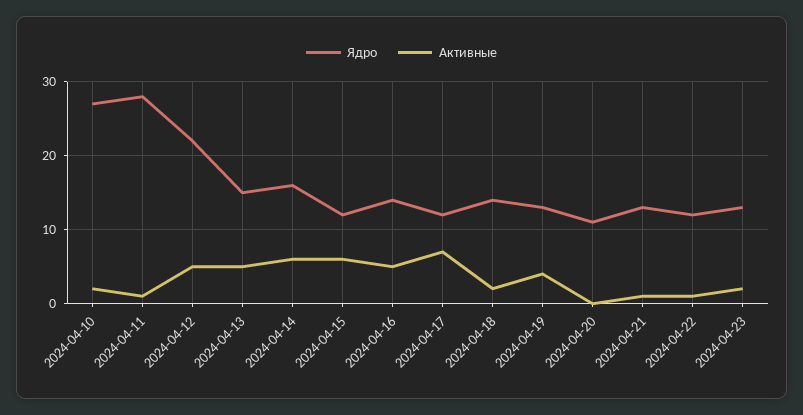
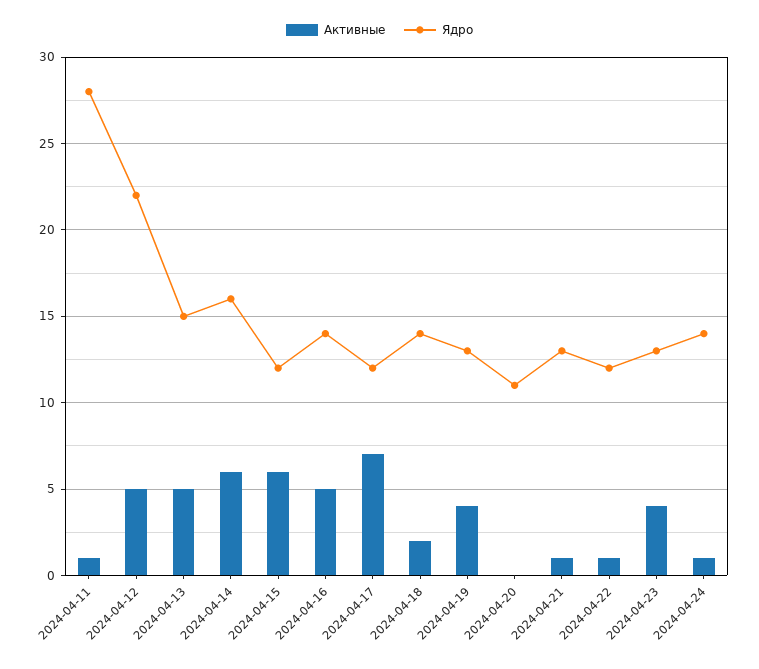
Ядро, 2024-04-10: 27 -> none
Активные, 2024-04-10: 2 -> none
Активные, 2024-04-23: 2 -> 4
Активные, 2024-04-24: none -> 1
Ядро, 2024-04-24: none -> 14

